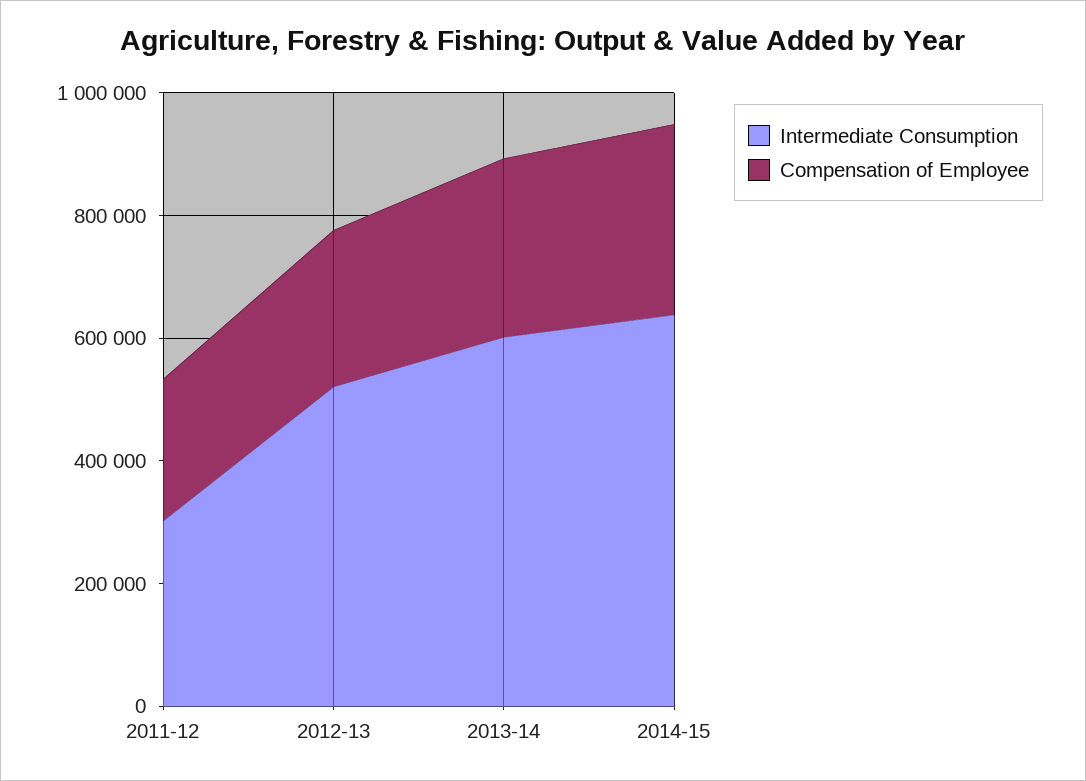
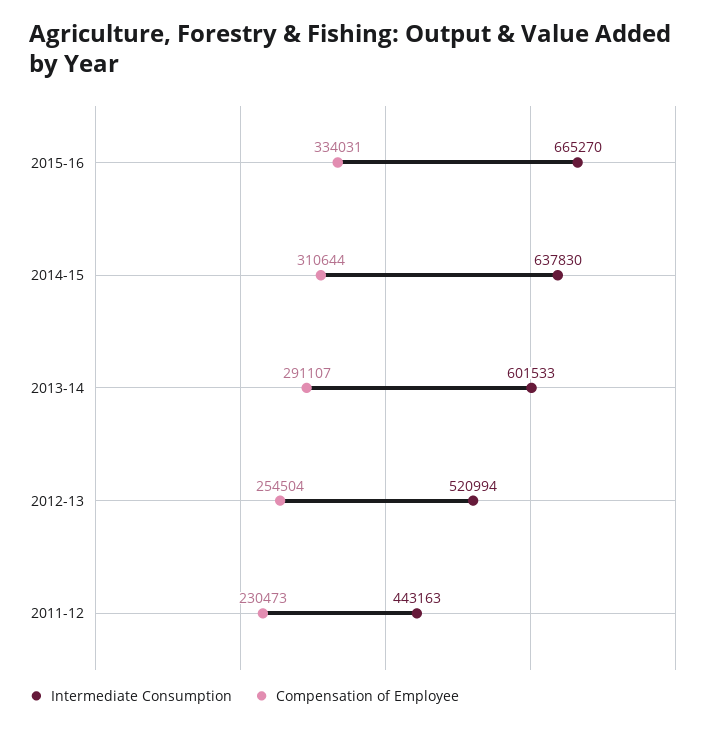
Intermediate Consumption, 2011-12: 300000 -> 443163
Intermediate Consumption, 2015-16: none -> 665270
Compensation of Employee, 2015-16: none -> 334031

